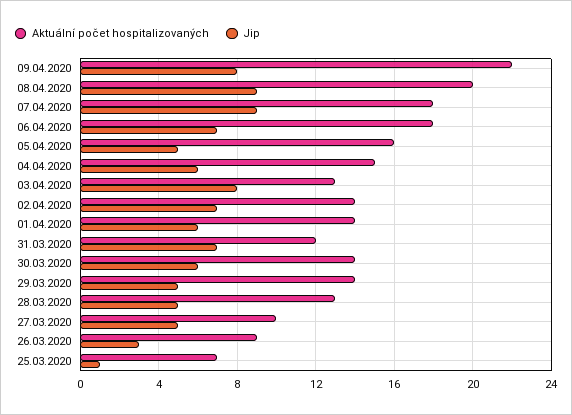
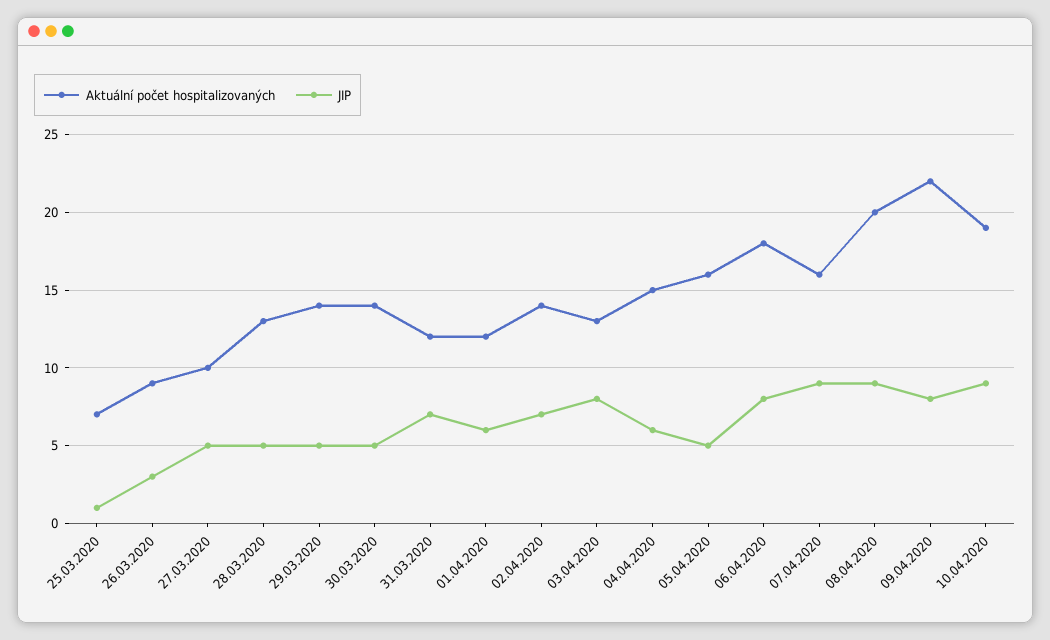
Aktuální počet hospitalizovaných, 07.04.2020: 18 -> 16
Jip, 06.04.2020: 7 -> 8
Aktuální počet hospitalizovaných, 01.04.2020: 14 -> 12
Jip, 30.03.2020: 6 -> 5
Aktuální počet hospitalizovaných, 10.04.2020: none -> 19
Jip, 10.04.2020: none -> 9

